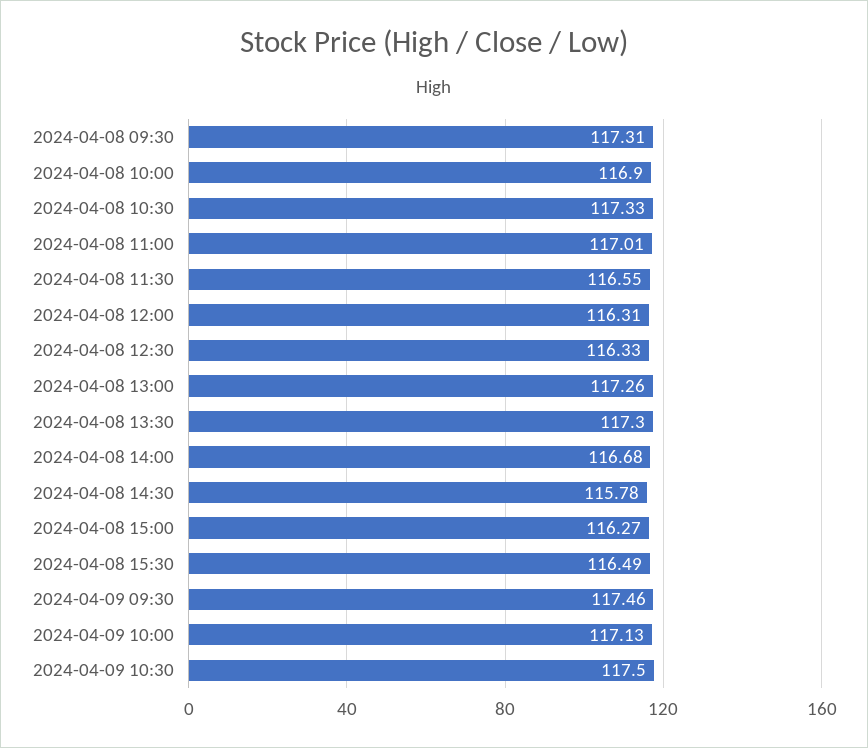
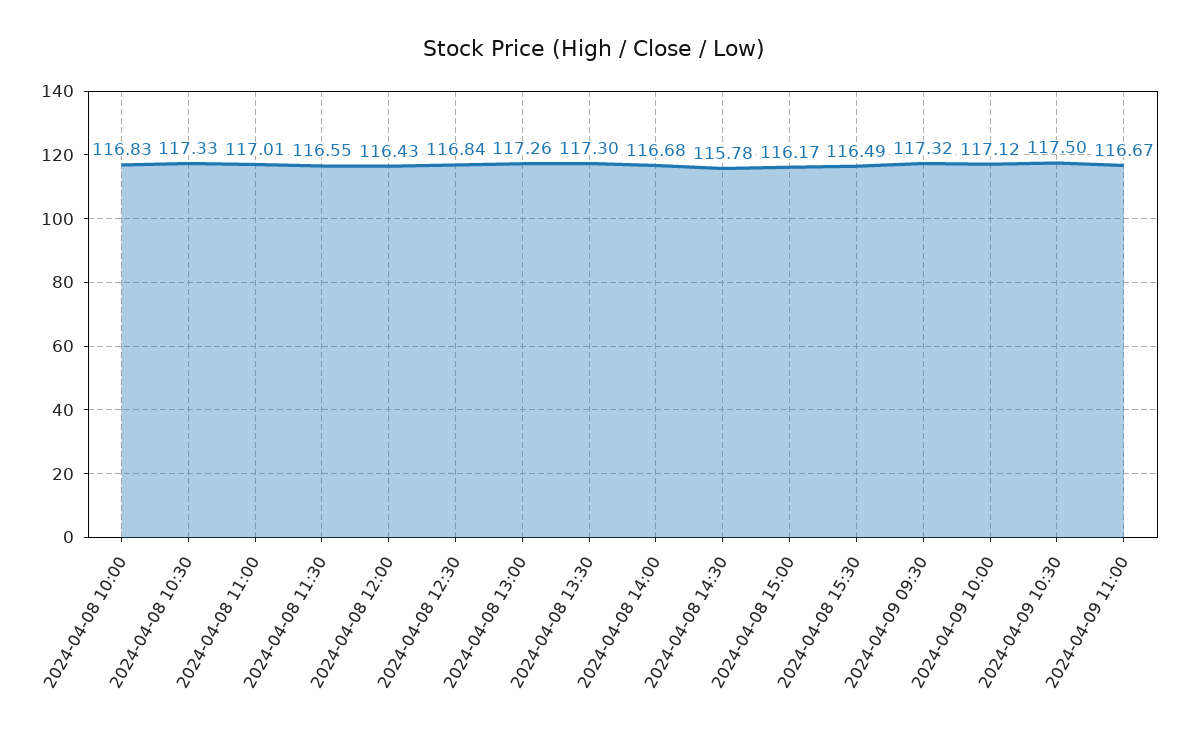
2024-04-08 09:30: 117.31 -> none
2024-04-08 10:00: 116.9 -> 116.83
2024-04-08 12:00: 116.31 -> 116.43
2024-04-08 12:30: 116.33 -> 116.84
2024-04-08 15:00: 116.27 -> 116.17
2024-04-09 09:30: 117.46 -> 117.32
2024-04-09 10:00: 117.13 -> 117.12
2024-04-09 11:00: none -> 116.67

